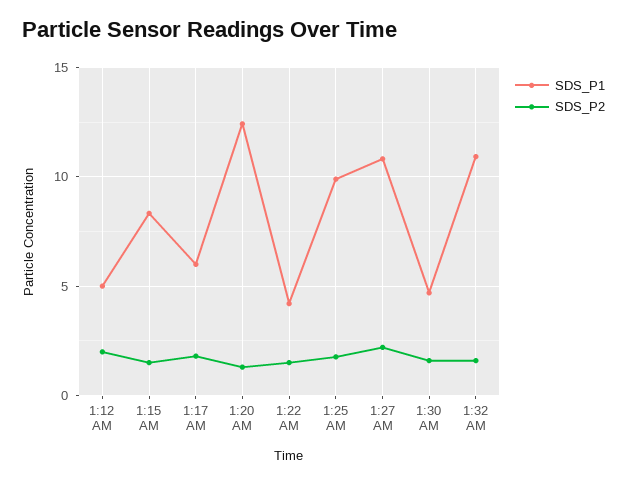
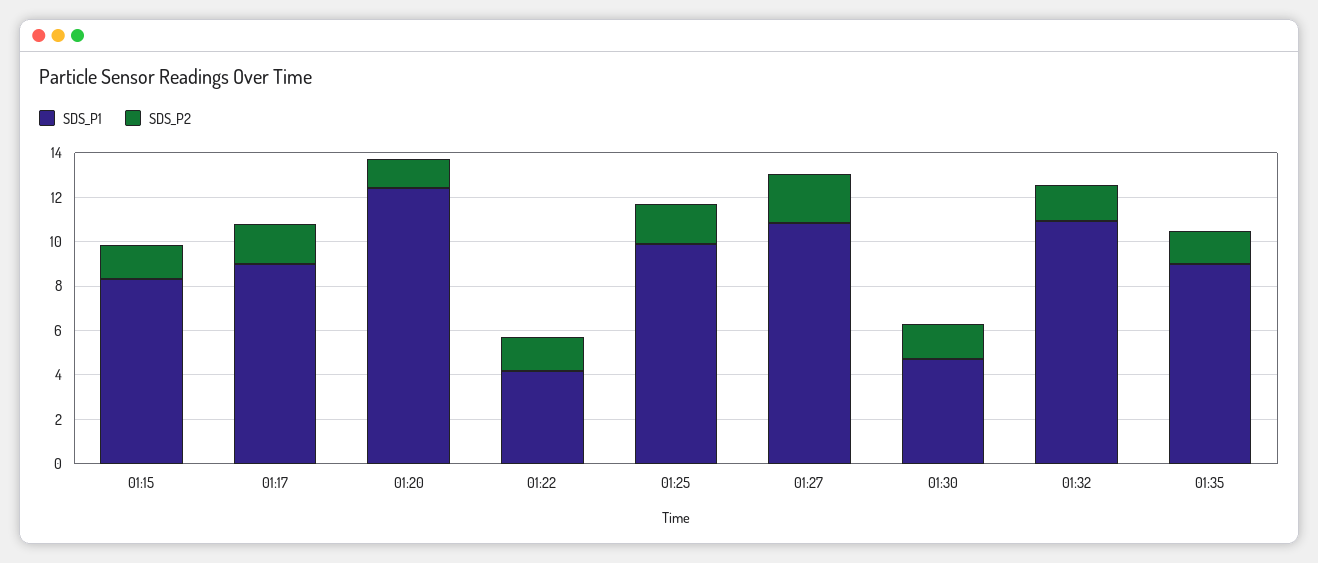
SDS_P1, 1:12 AM: 5 -> none
SDS_P2, 1:12 AM: 2 -> none
SDS_P1, 1:17 AM: 6 -> 9
SDS_P1, 01:35: none -> 9
SDS_P2, 01:35: none -> 1.5

